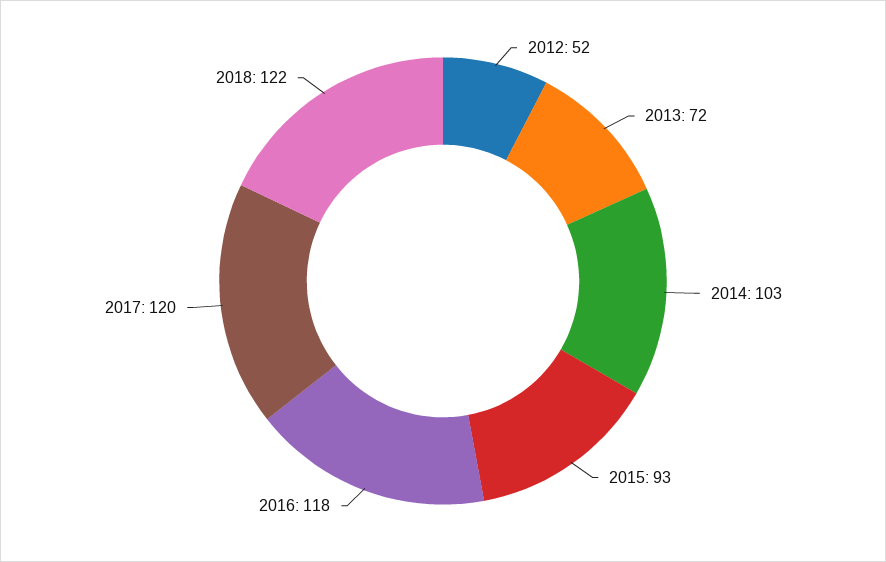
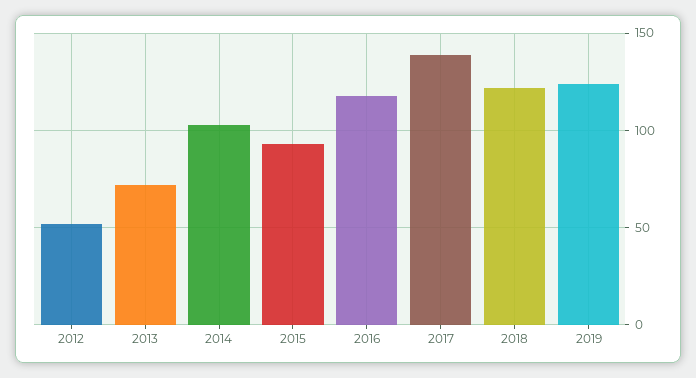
2017: 120 -> 140
2019: none -> 125

